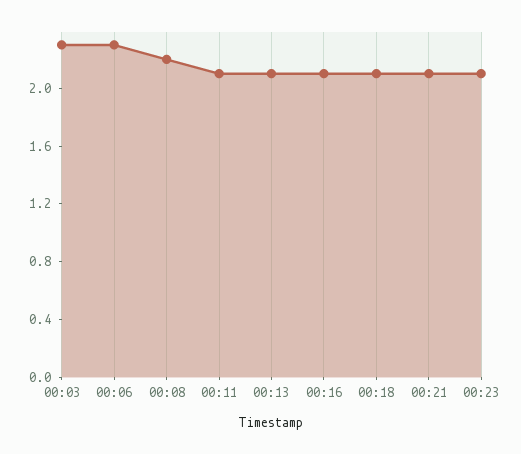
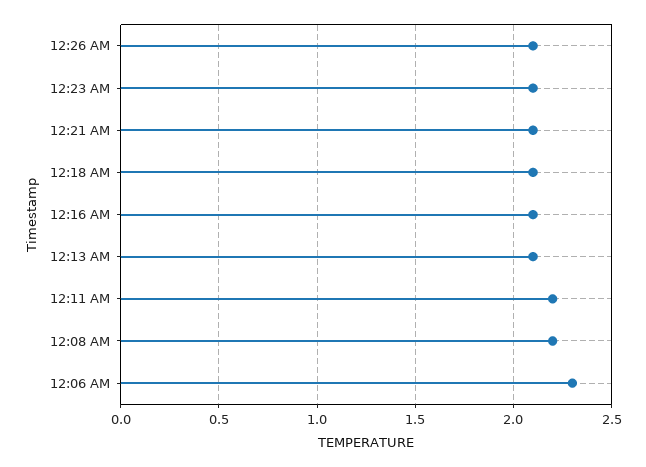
00:03: 2.3 -> none
00:11: 2.1 -> 2.2
12:26 AM: none -> 2.1

